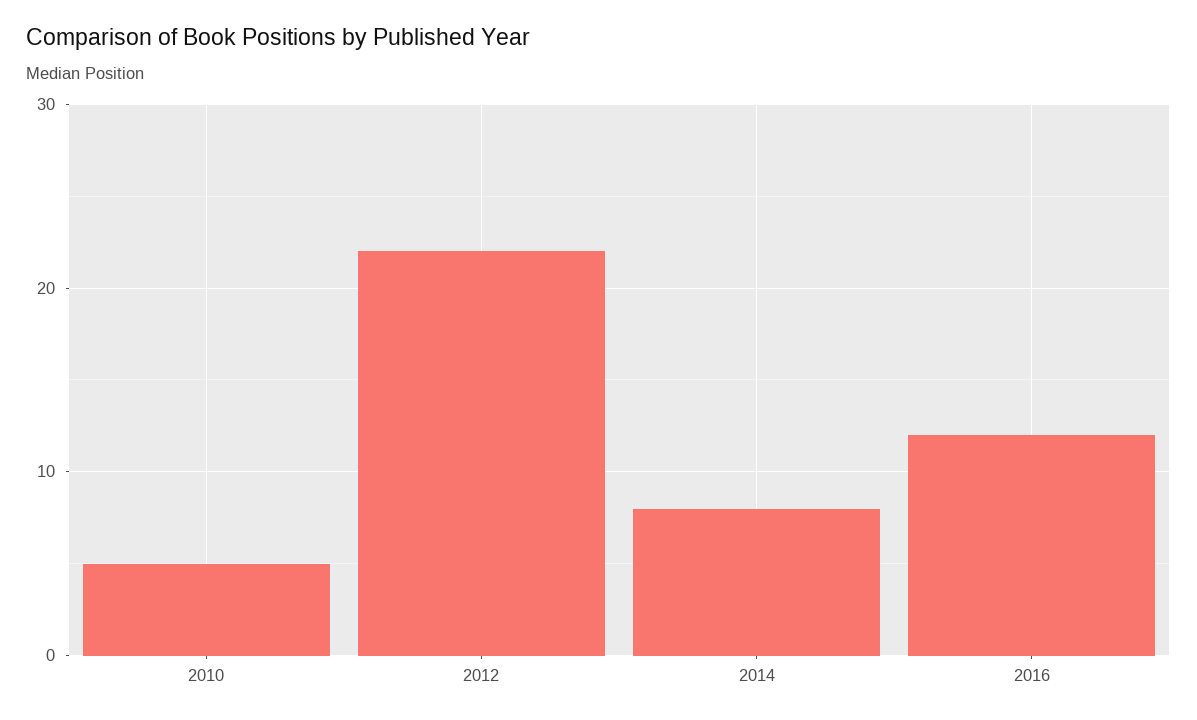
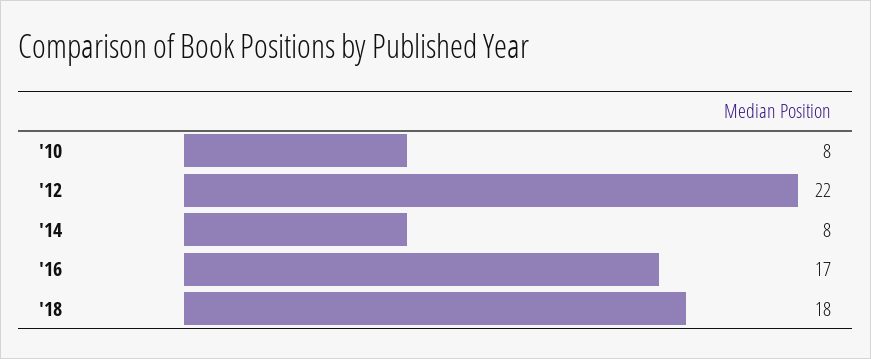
2010: 5 -> 8
2016: 12 -> 17
'18: none -> 18

